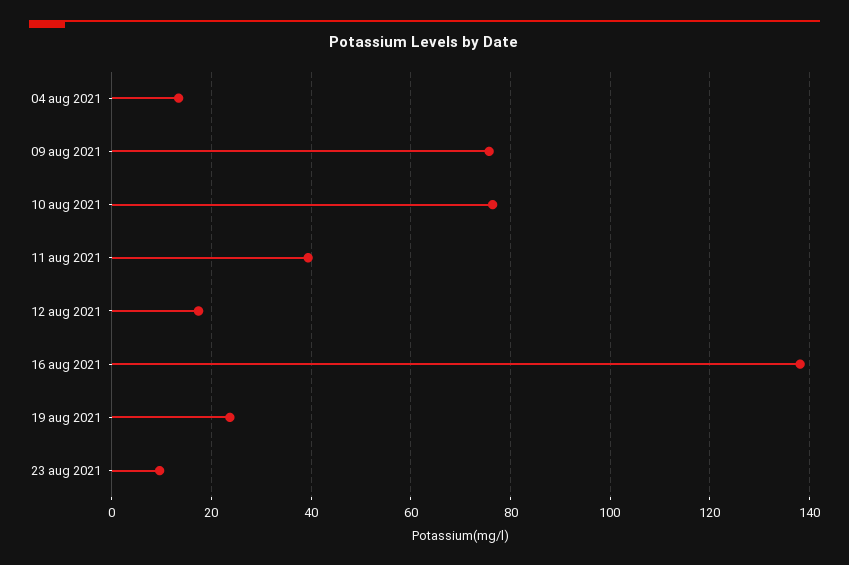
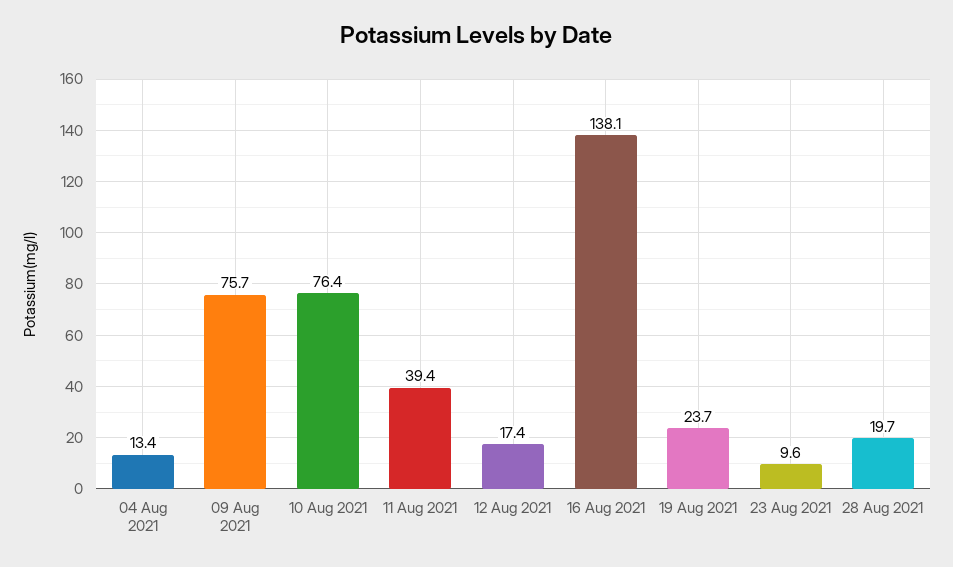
28 Aug 2021: none -> 19.7

